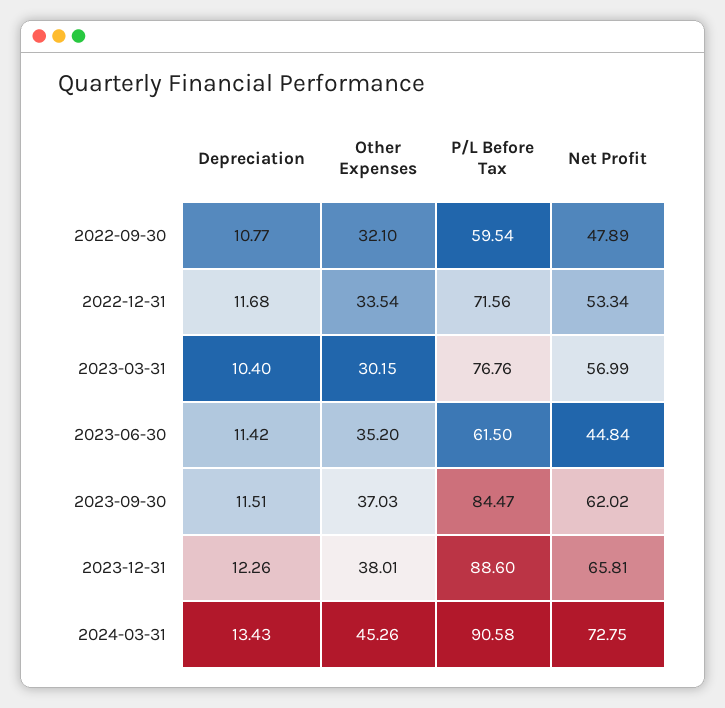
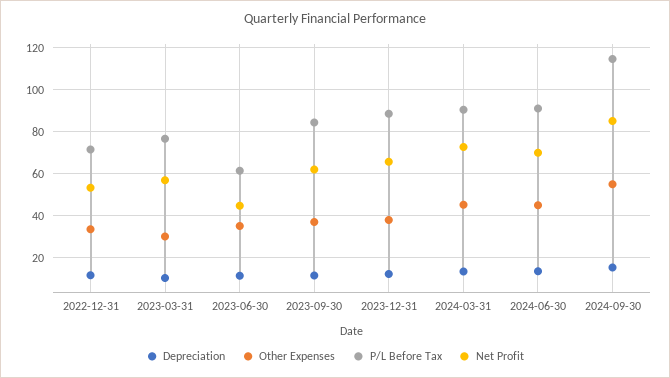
Depreciation, 2022-09-30: 10.77 -> none
Other Expenses, 2022-09-30: 32.1 -> none
P/L Before Tax, 2022-09-30: 59.54 -> none
Net Profit, 2022-09-30: 47.89 -> none
Depreciation, 2024-06-30: none -> 15
Other Expenses, 2024-06-30: none -> 45
P/L Before Tax, 2024-06-30: none -> 90
Net Profit, 2024-06-30: none -> 70
Depreciation, 2024-09-30: none -> 15
Other Expenses, 2024-09-30: none -> 55
P/L Before Tax, 2024-09-30: none -> 115
Net Profit, 2024-09-30: none -> 85

